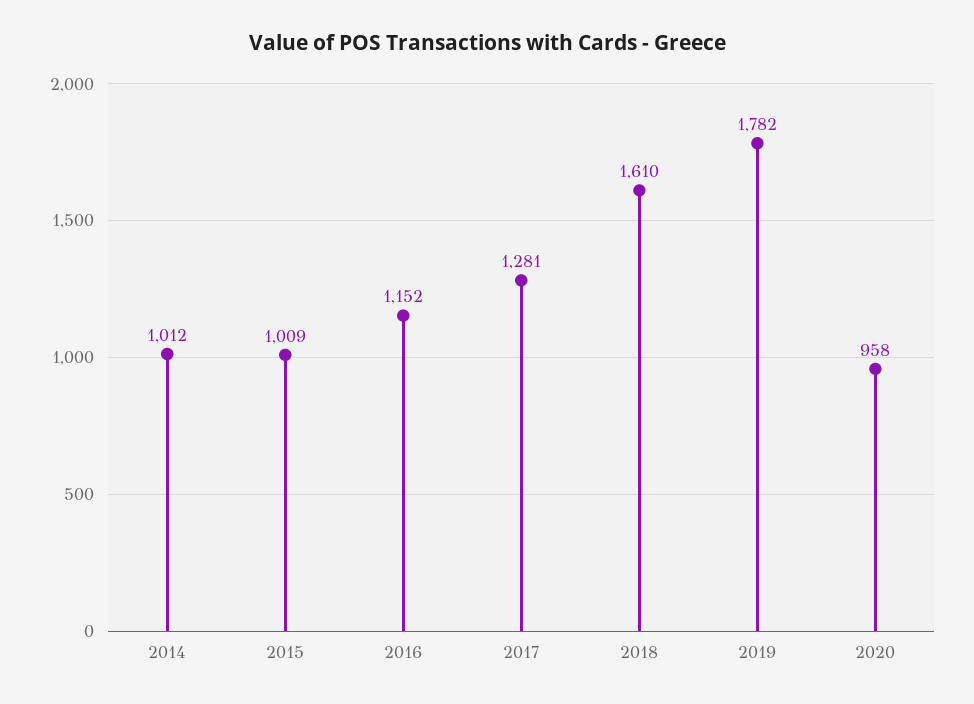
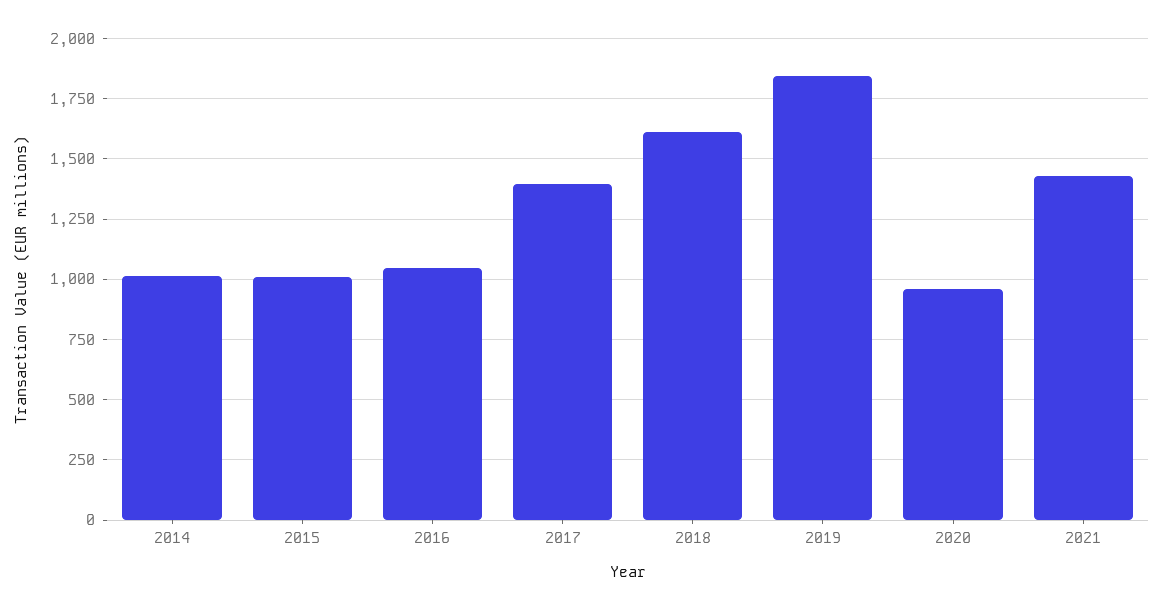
2016: 1152 -> 1050
2017: 1281 -> 1400
2019: 1782 -> 1850
2021: none -> 1425

